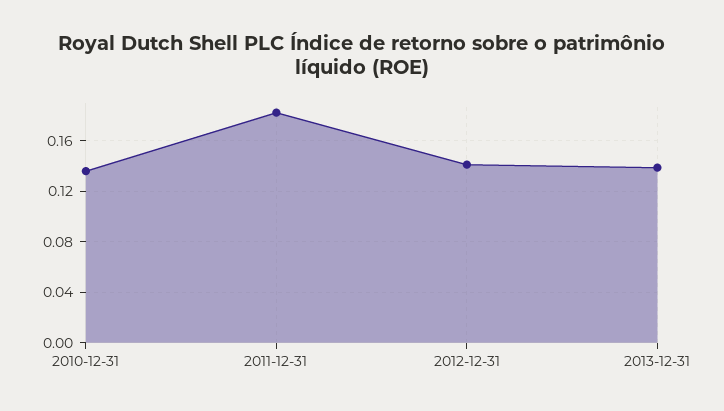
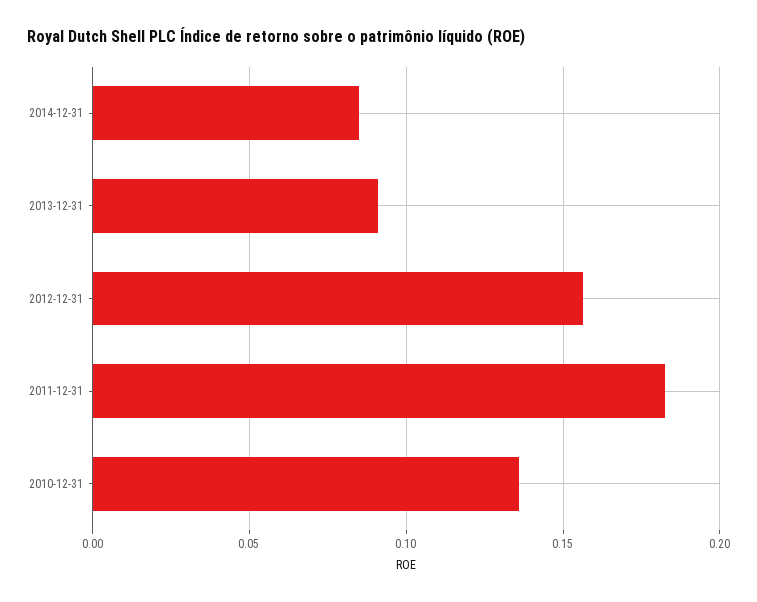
2012-12-31: 0.14 -> 0.155
2013-12-31: 0.14 -> 0.09
2014-12-31: none -> 0.085

